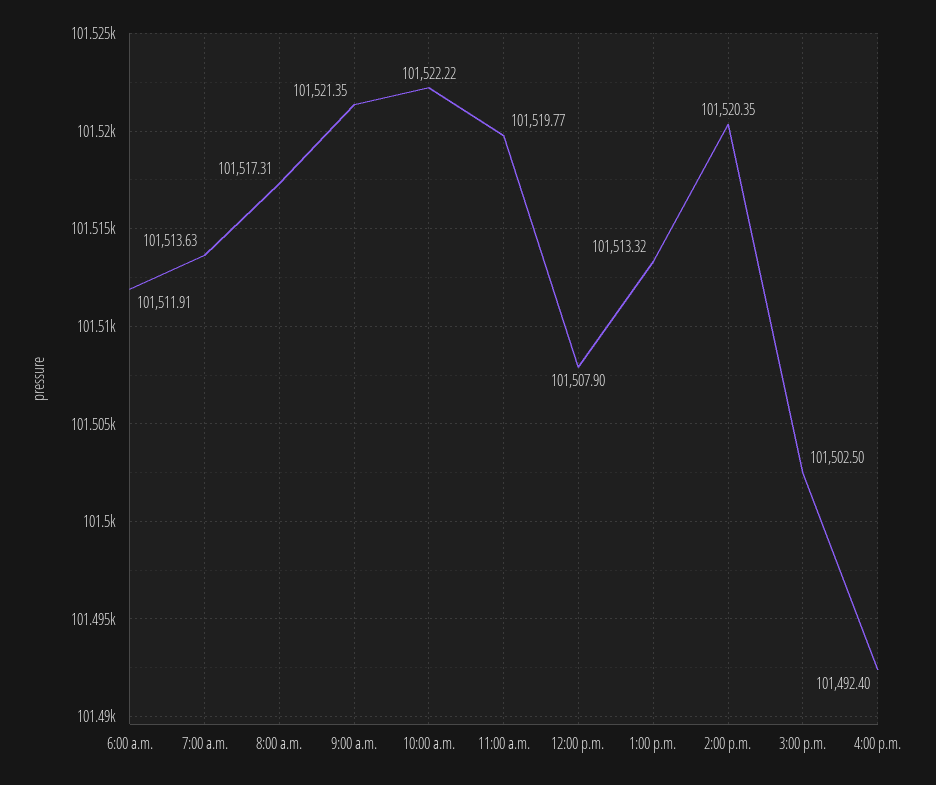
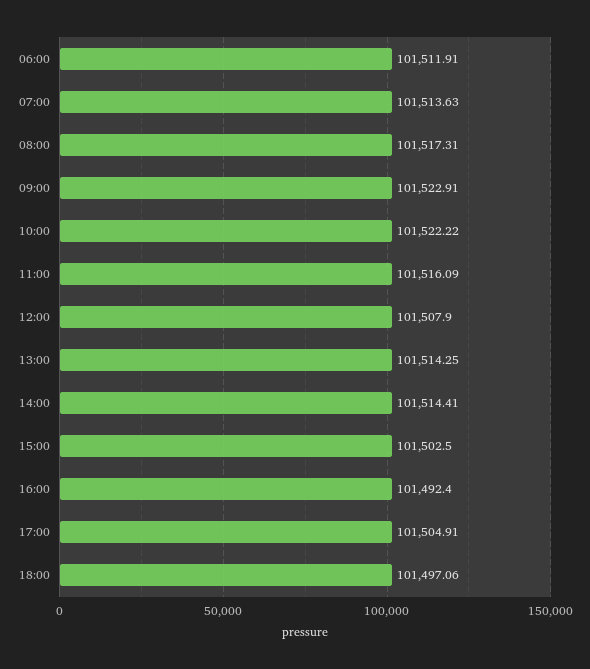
9:00 a.m.: 101521.35 -> 101522.91
11:00 a.m.: 101519.77 -> 101516.09
1:00 p.m.: 101513.32 -> 101514.25
2:00 p.m.: 101520.35 -> 101514.41
17:00: none -> 101504.91
18:00: none -> 101497.06

